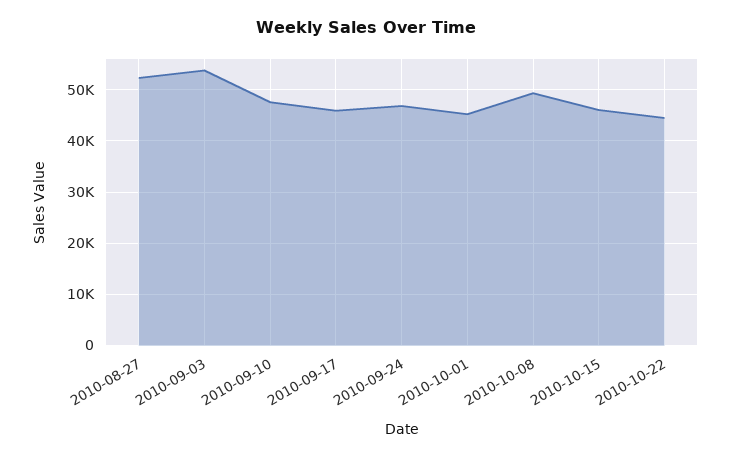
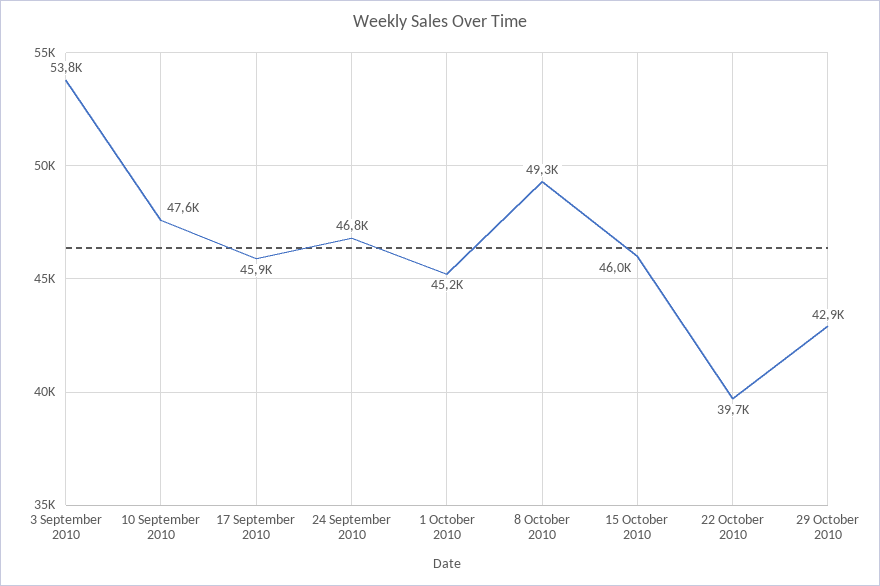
2010-08-27: 52000 -> none
2010-10-22: 44000 -> 39700
29 October 2010: none -> 42900

